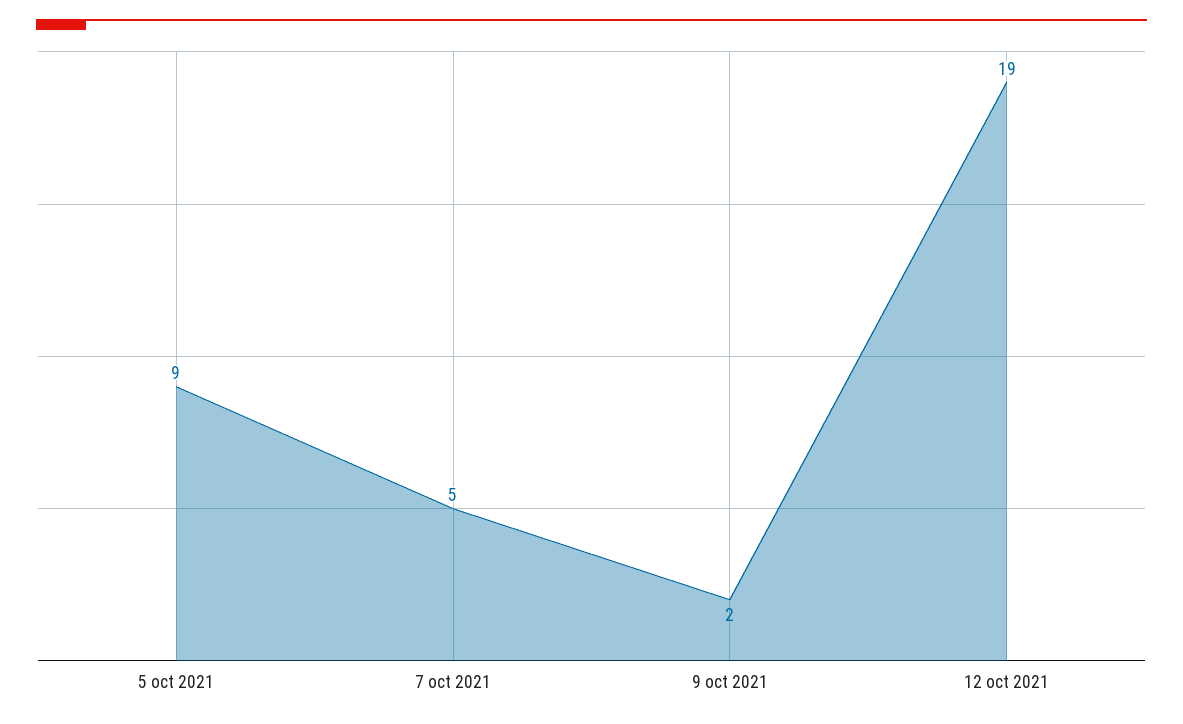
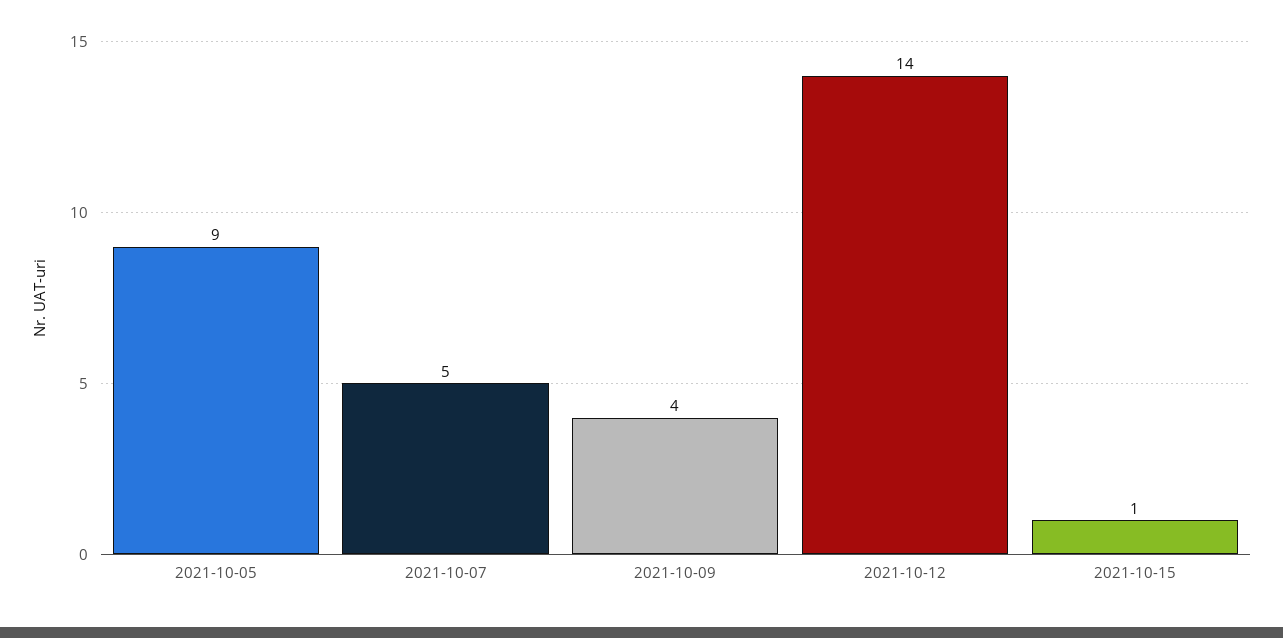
9 oct 2021: 2 -> 4
12 oct 2021: 19 -> 14
2021-10-15: none -> 1

